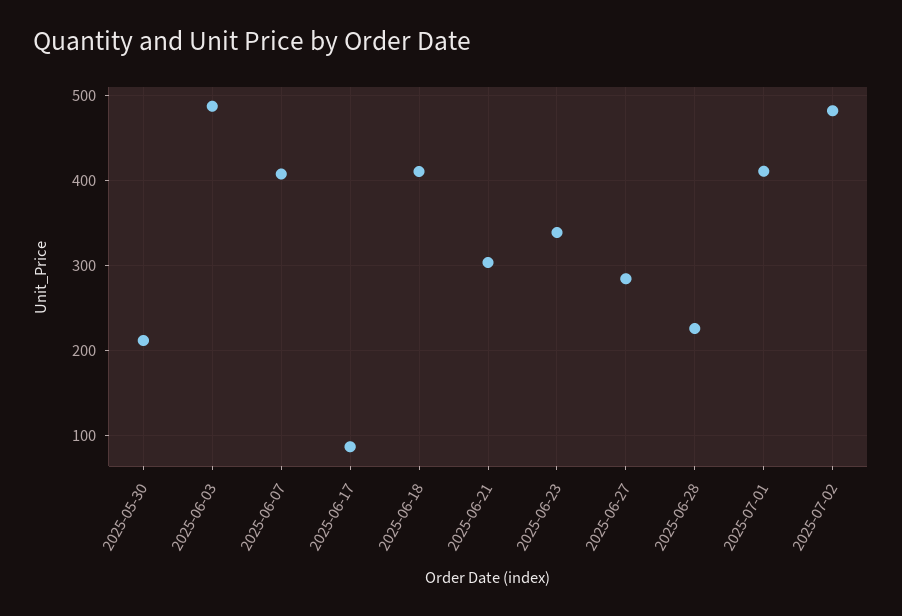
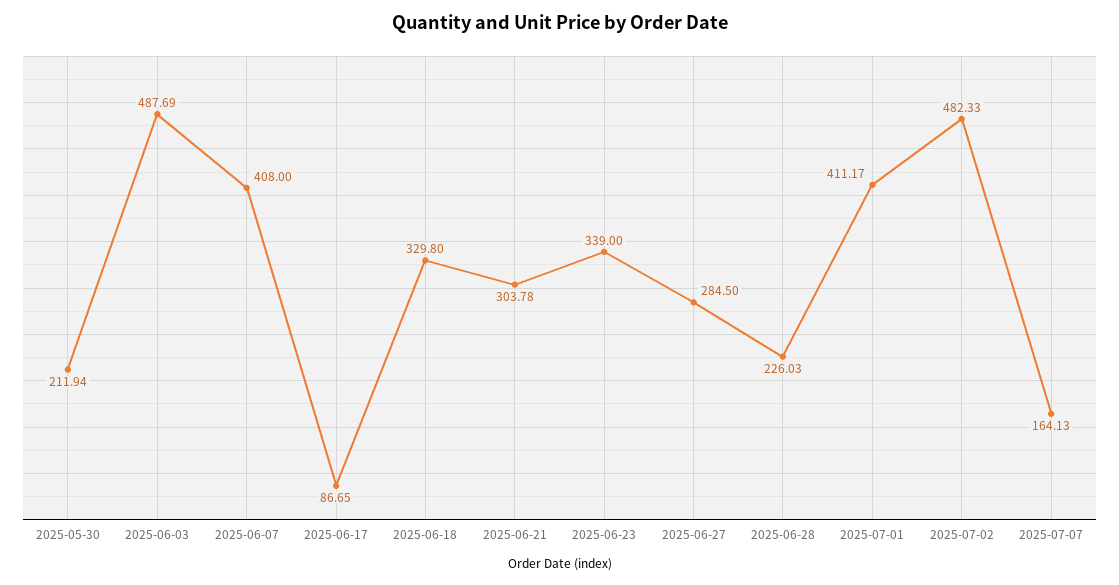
2025-06-18: 410 -> 329.8
2025-07-07: none -> 164.13

